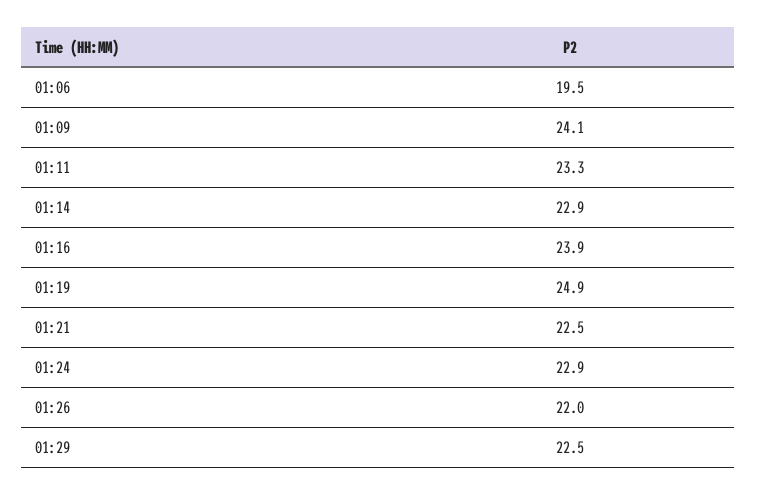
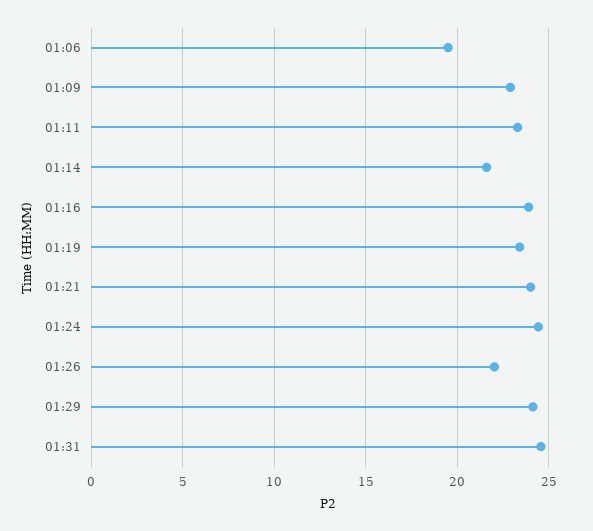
01:09: 24.1 -> 23
01:14: 22.9 -> 21.5
01:19: 24.9 -> 23.5
01:21: 22.5 -> 24
01:24: 22.9 -> 24.5
01:29: 22.5 -> 24
01:31: none -> 24.5

